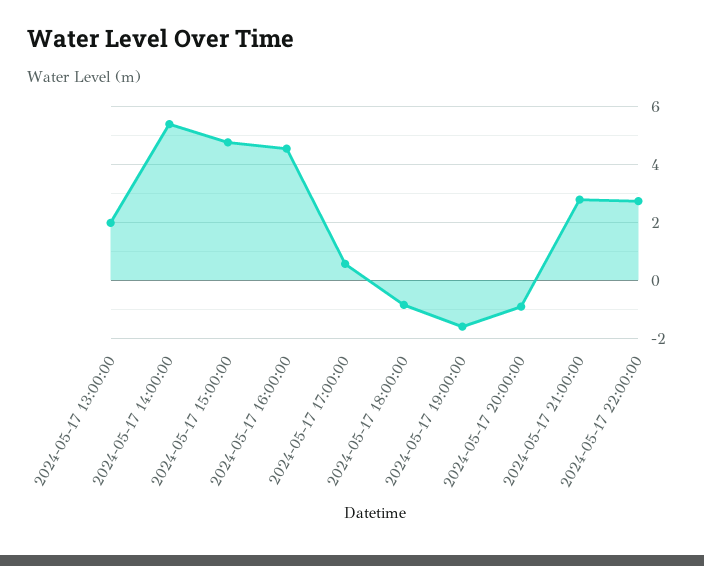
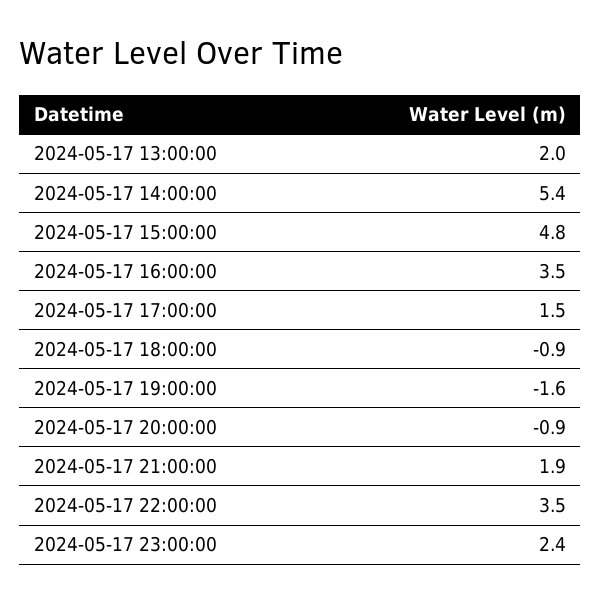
2024-05-17 16:00:00: 4.5 -> 3.5
2024-05-17 17:00:00: 0.5 -> 1.5
2024-05-17 21:00:00: 2.75 -> 1.9
2024-05-17 22:00:00: 2.75 -> 3.5
2024-05-17 23:00:00: none -> 2.4

